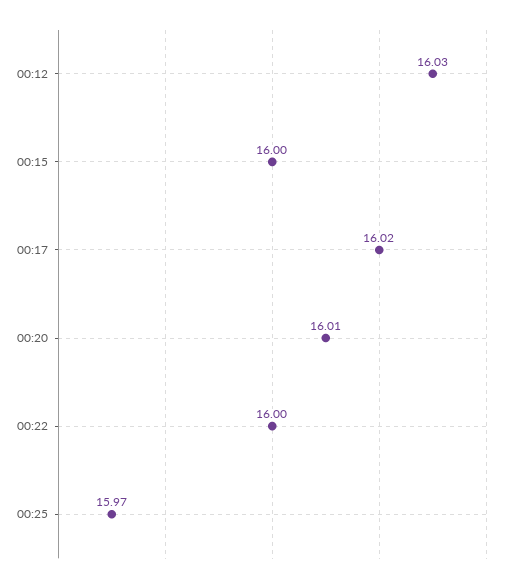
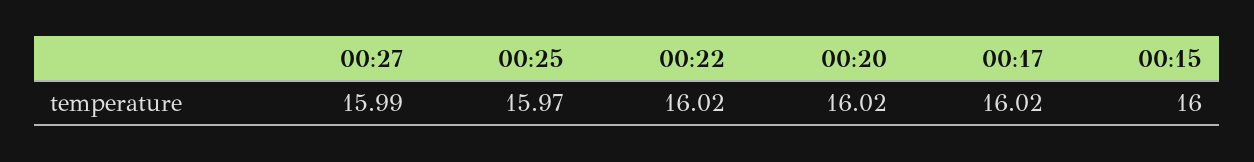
00:12: 16.03 -> none
00:20: 16.01 -> 16.02
00:22: 16 -> 16.02
00:27: none -> 15.99

